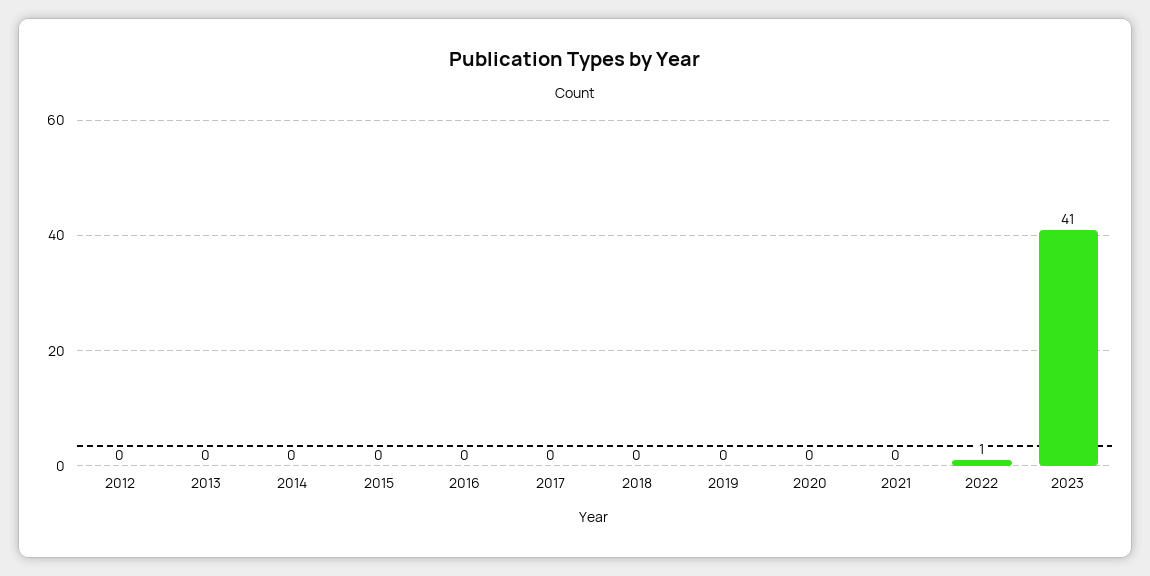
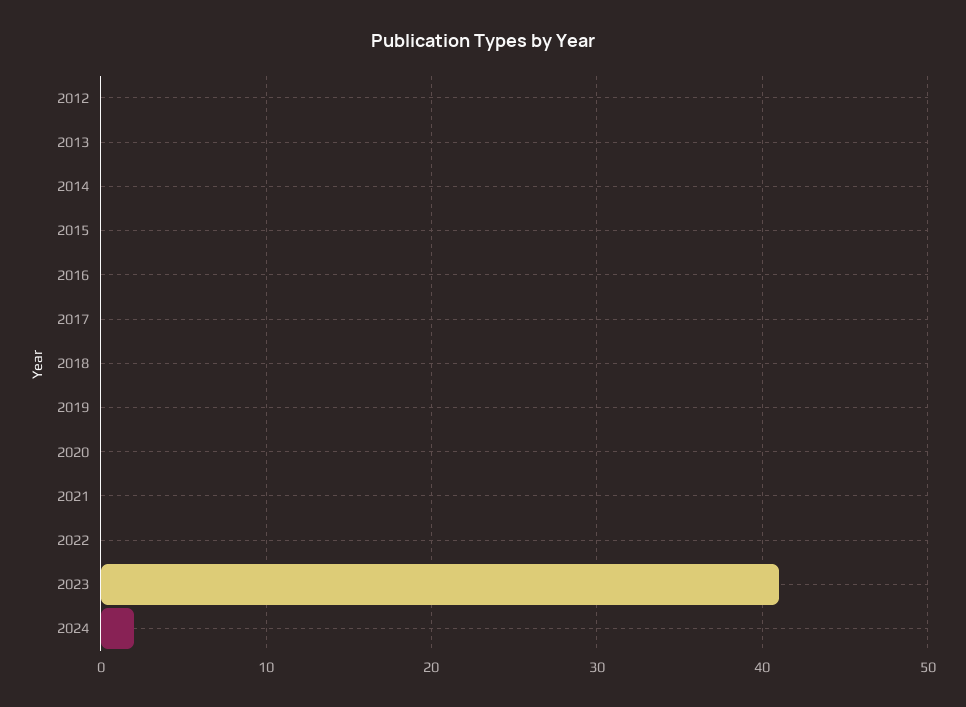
2022: 1 -> 0
2024: none -> 2

